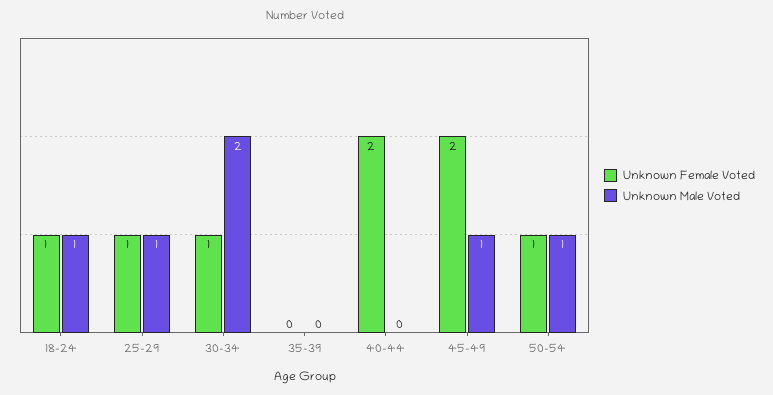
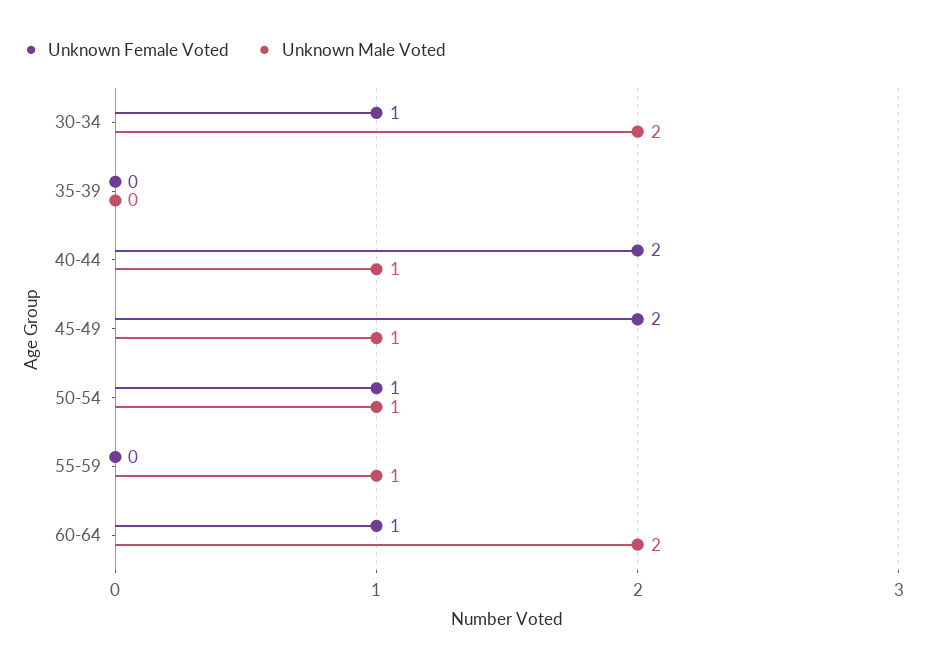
Unknown Female Voted, 18-24: 1 -> none
Unknown Male Voted, 18-24: 1 -> none
Unknown Female Voted, 25-29: 1 -> none
Unknown Male Voted, 25-29: 1 -> none
Unknown Male Voted, 40-44: 0 -> 1
Unknown Female Voted, 55-59: none -> 0
Unknown Male Voted, 55-59: none -> 1
Unknown Female Voted, 60-64: none -> 1
Unknown Male Voted, 60-64: none -> 2

